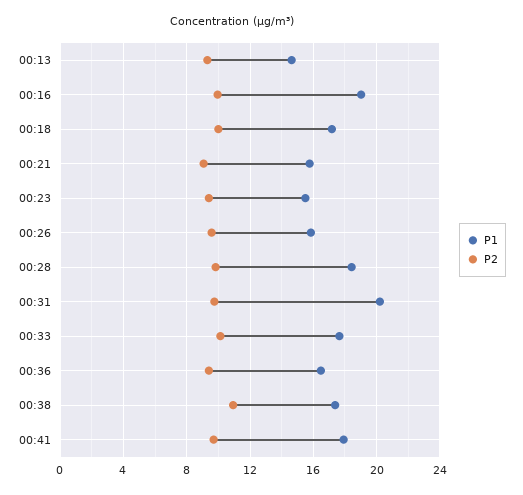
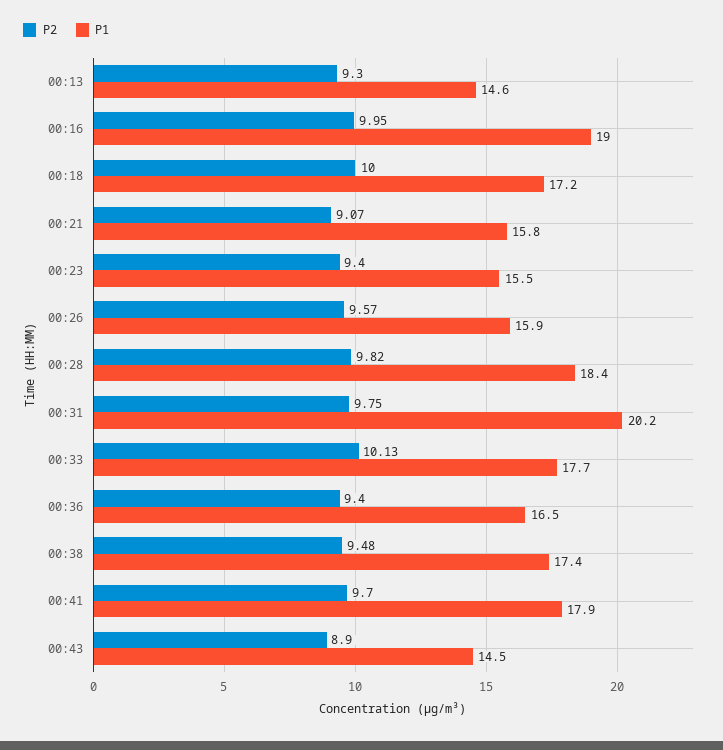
P2, 00:38: 11 -> 9.48
P2, 00:43: none -> 8.9
P1, 00:43: none -> 14.5

